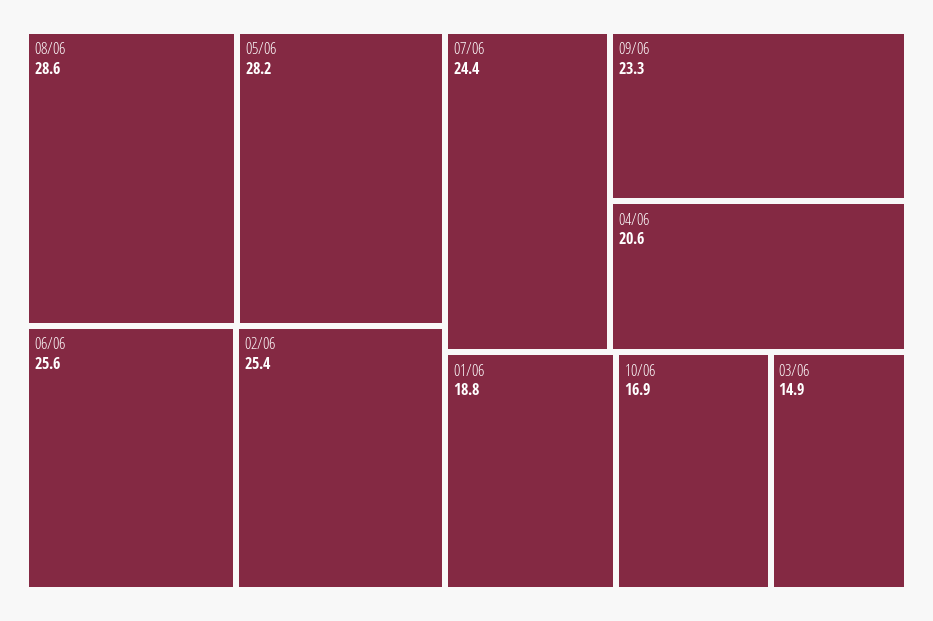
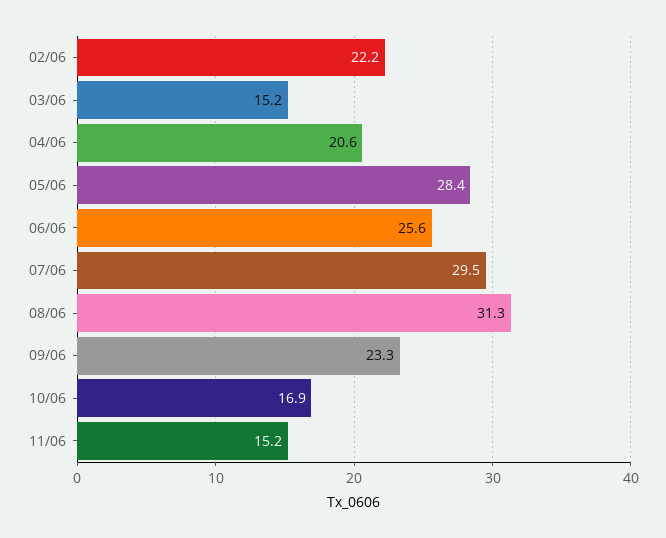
08/06: 28.6 -> 31.3
05/06: 28.2 -> 28.4
02/06: 25.4 -> 22.2
07/06: 24.4 -> 29.5
01/06: 18.8 -> none
03/06: 14.9 -> 15.2
11/06: none -> 15.2

